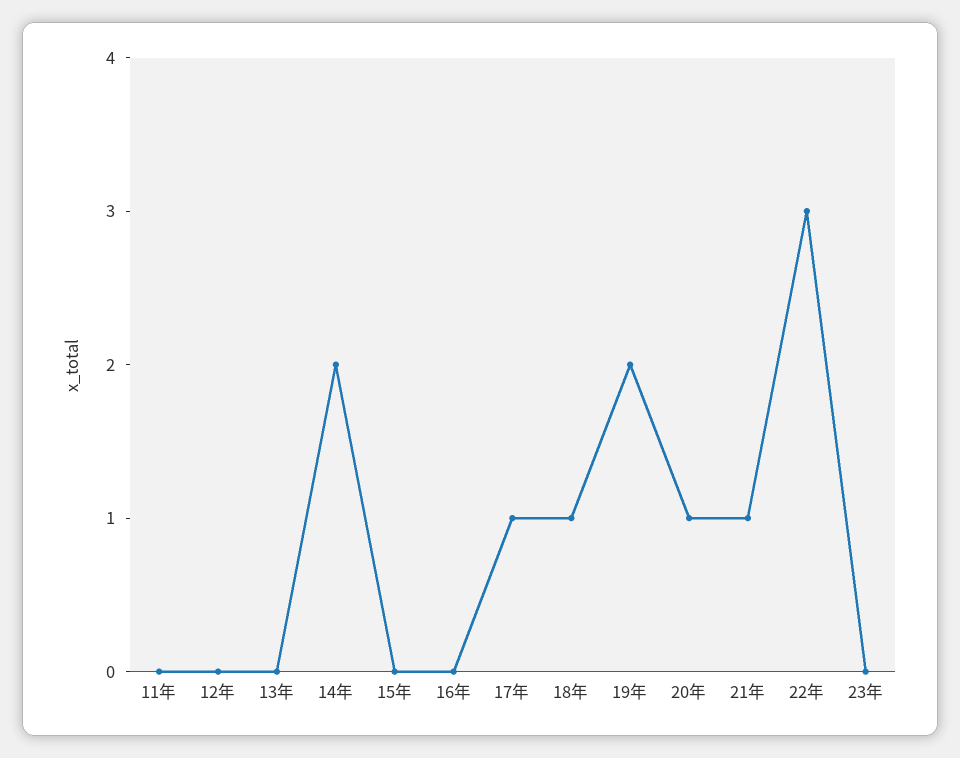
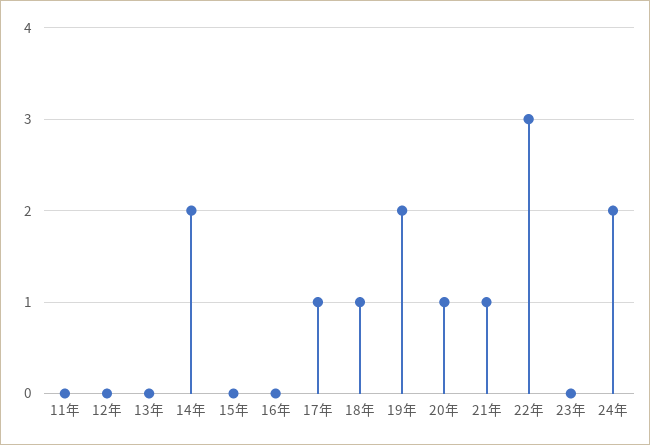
24年: none -> 2

